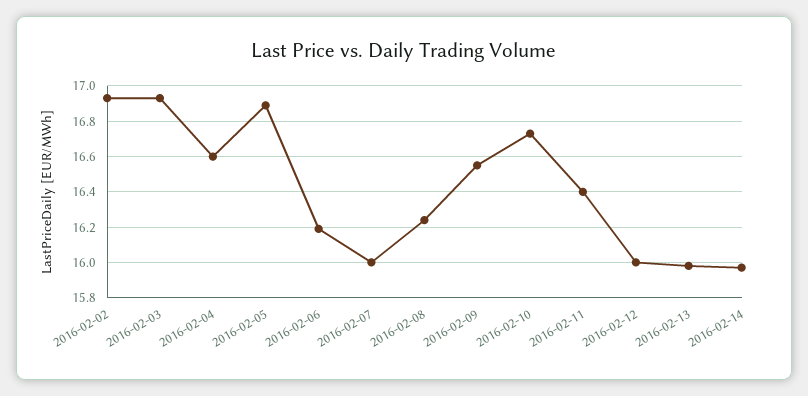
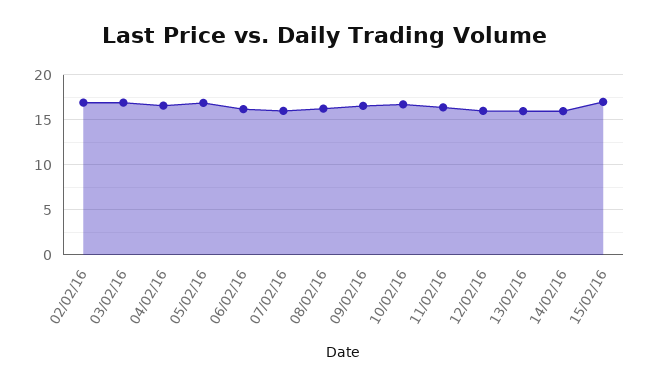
15/02/16: none -> 17

